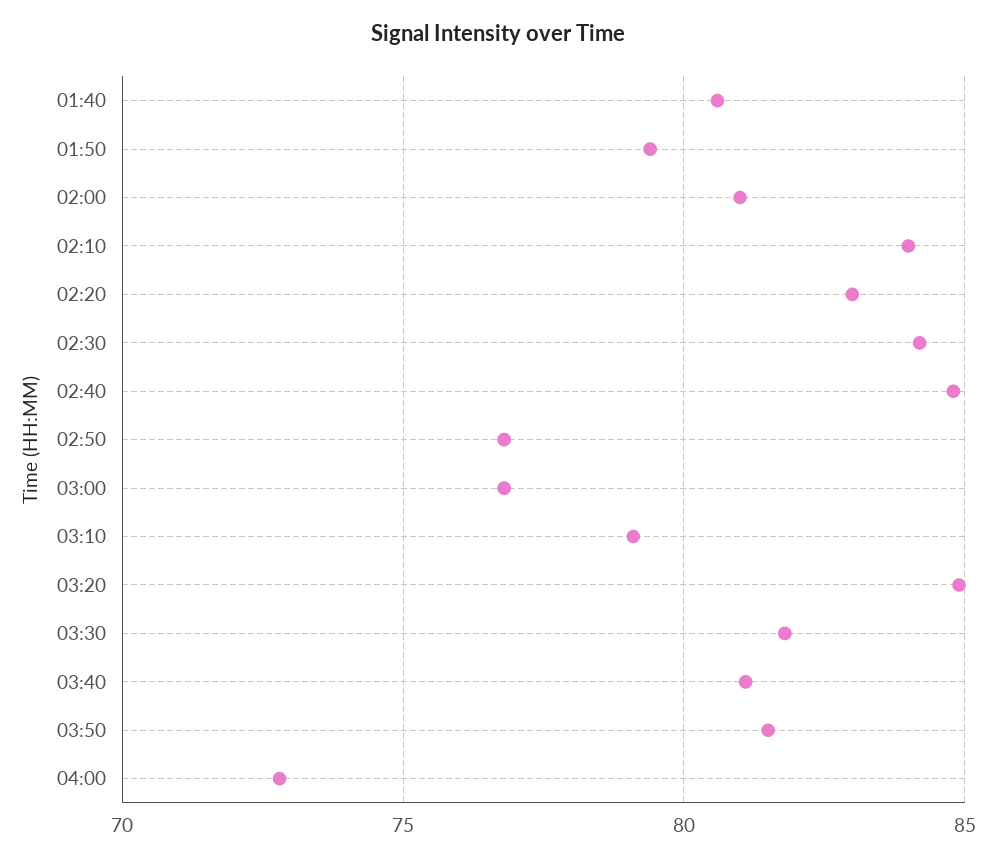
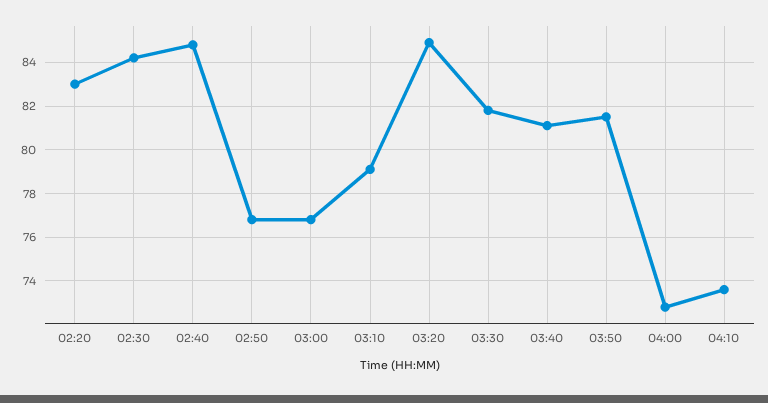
01:40: 80.5 -> none
01:50: 79.5 -> none
02:00: 81 -> none
02:10: 84 -> none
04:10: none -> 73.5

